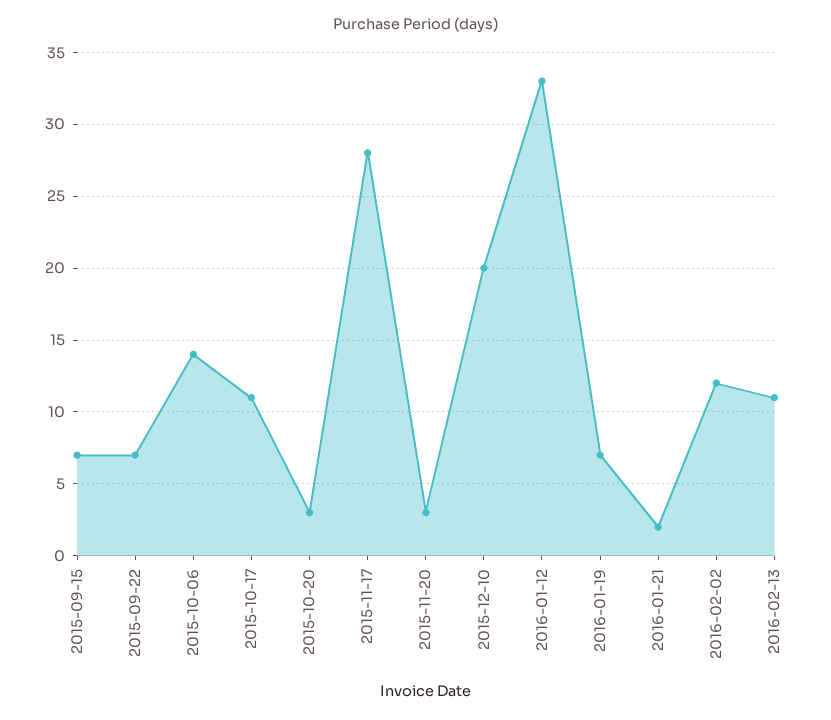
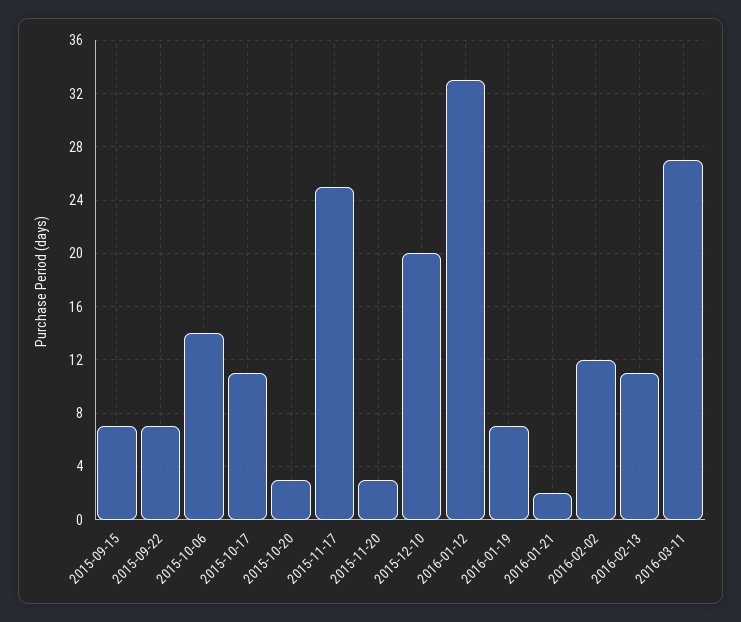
2015-11-17: 28 -> 25
2016-03-11: none -> 27

